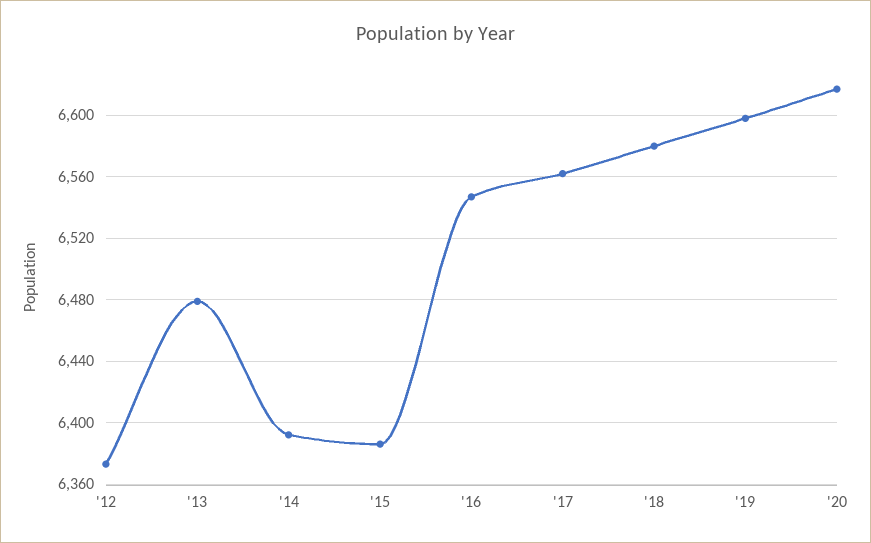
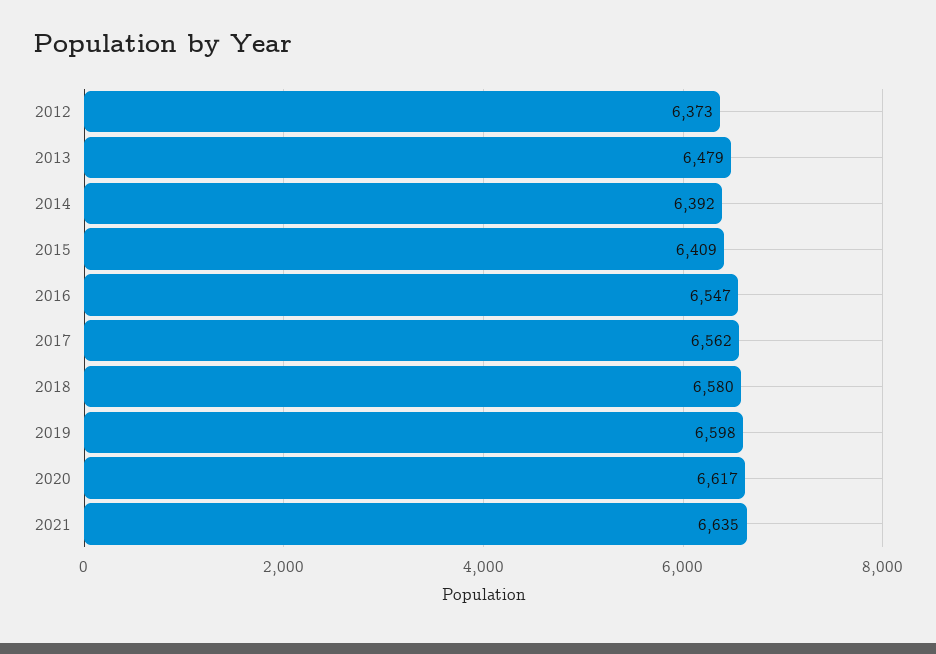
'15: 6385 -> 6409
2021: none -> 6635

